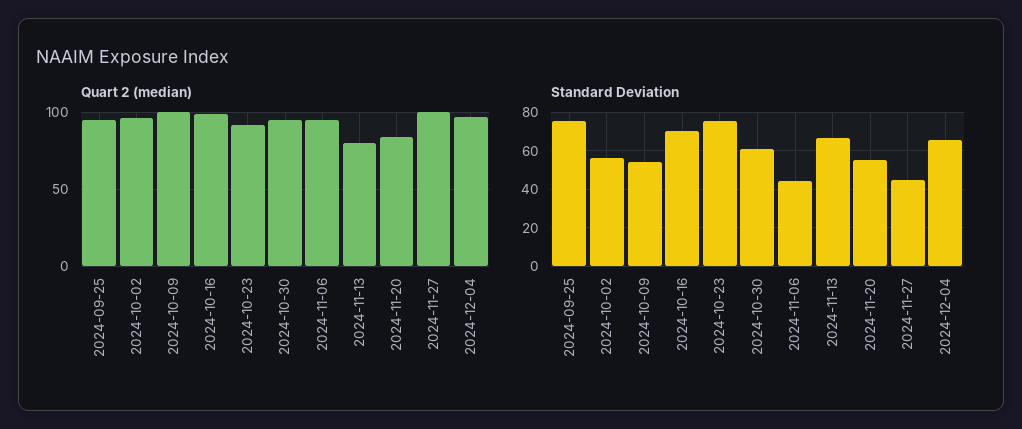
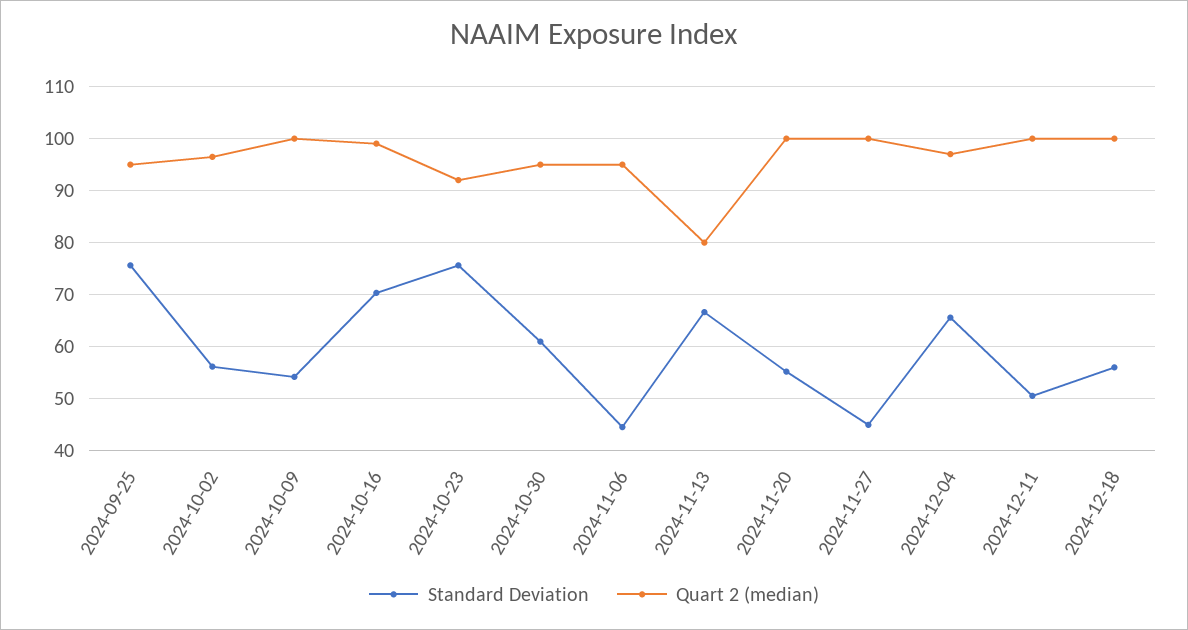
Quart 2 (median), 2024-11-20: 85 -> 100
Standard Deviation, 2024-12-11: none -> 50
Quart 2 (median), 2024-12-11: none -> 100
Standard Deviation, 2024-12-18: none -> 56
Quart 2 (median), 2024-12-18: none -> 100

